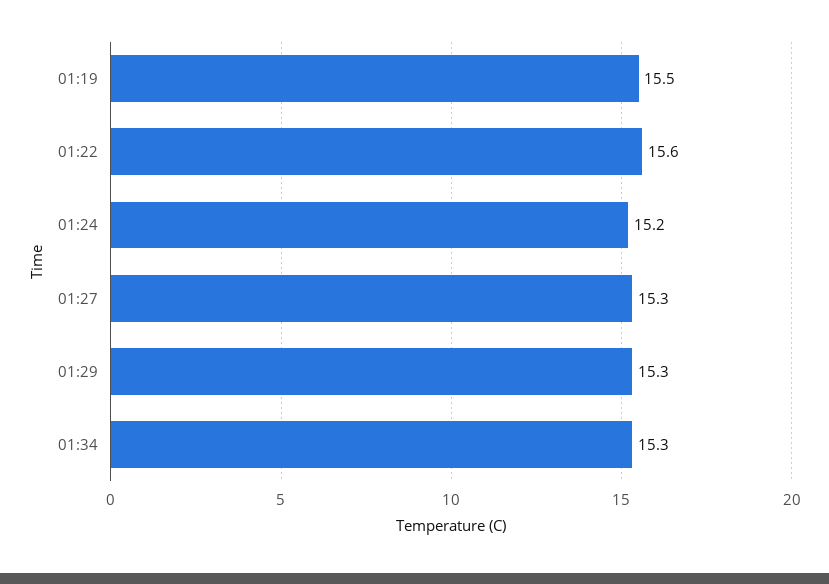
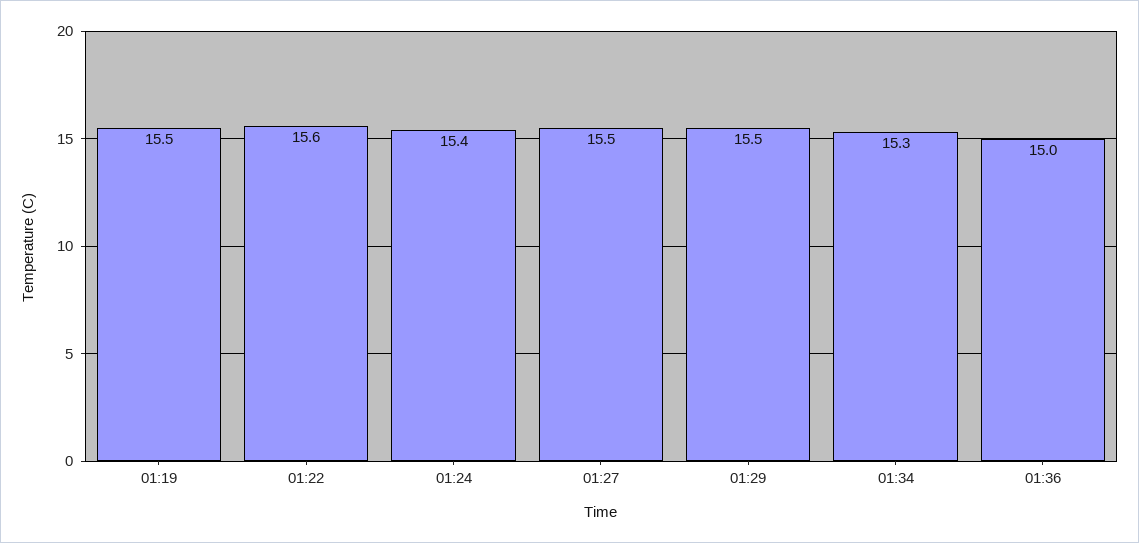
01:24: 15.2 -> 15.4
01:27: 15.3 -> 15.5
01:29: 15.3 -> 15.5
01:36: none -> 15

